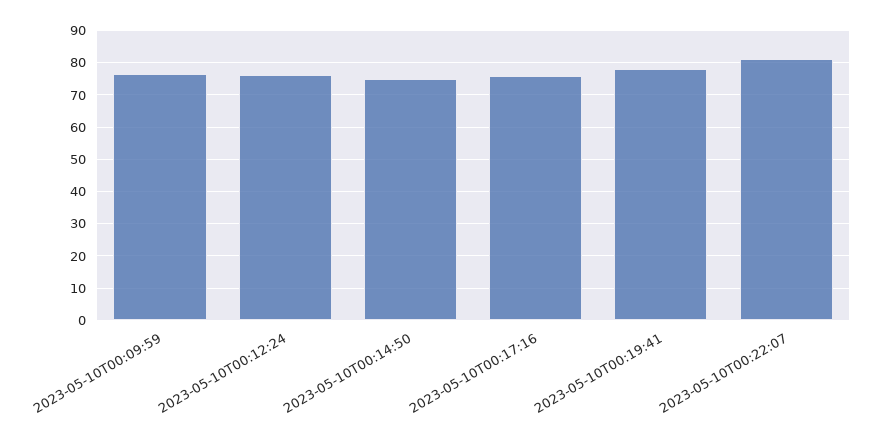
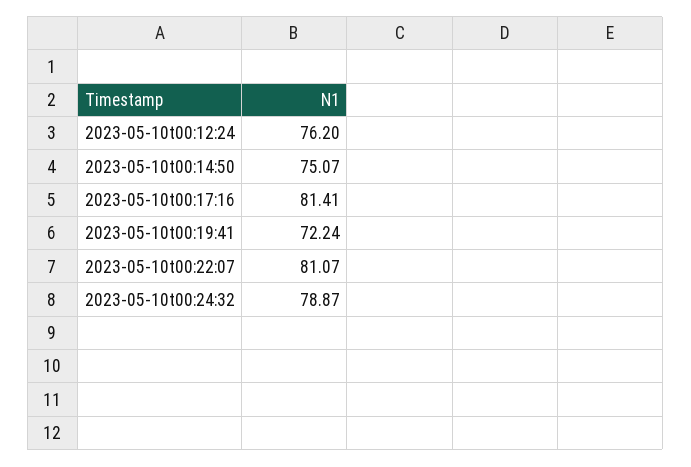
2023-05-10T00:09:59: 76 -> none
2023-05-10T00:17:16: 76 -> 81.41
2023-05-10T00:19:41: 78 -> 72.24
2023-05-10t00:24:32: none -> 78.87

